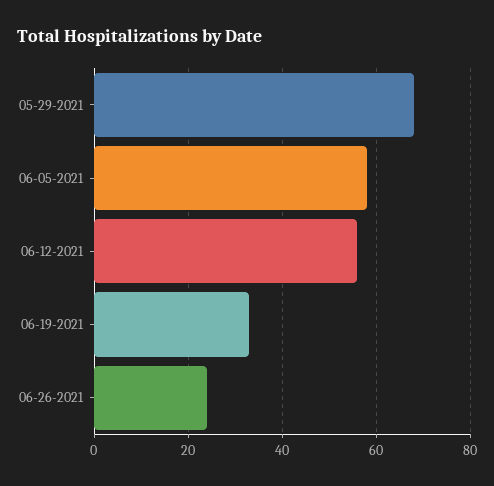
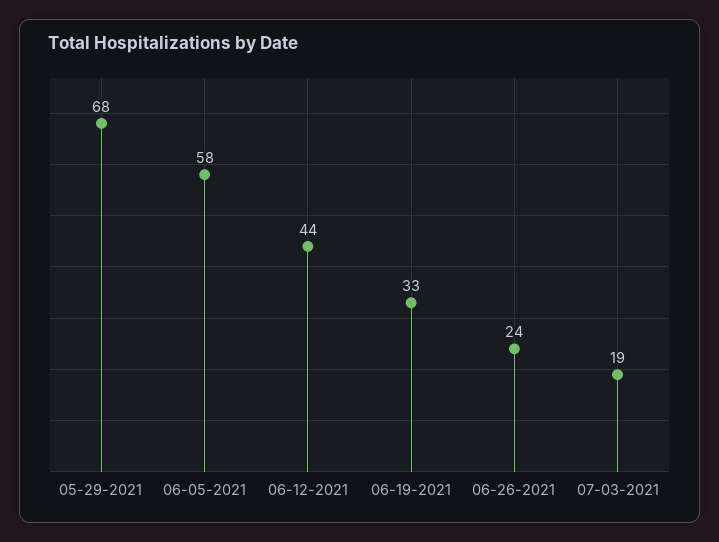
06-12-2021: 55 -> 44
07-03-2021: none -> 19

